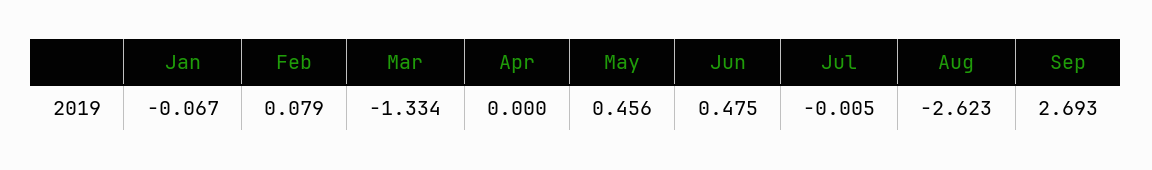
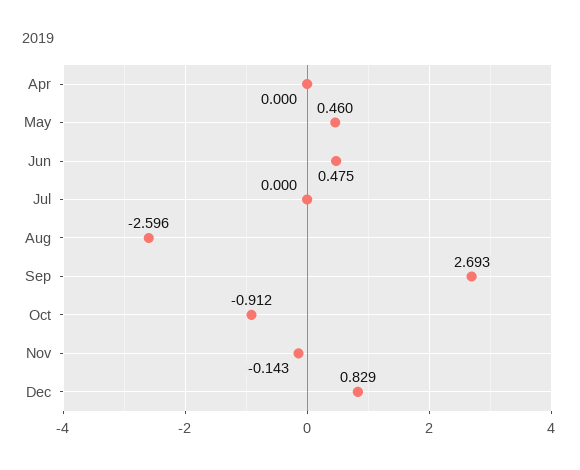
Jan: -0.067 -> none
Feb: 0.079 -> none
Mar: -1.334 -> none
May: 0.456 -> 0.46
Jul: -0.005 -> 0
Aug: -2.623 -> -2.596
Oct: none -> -0.912
Nov: none -> -0.143
Dec: none -> 0.829

